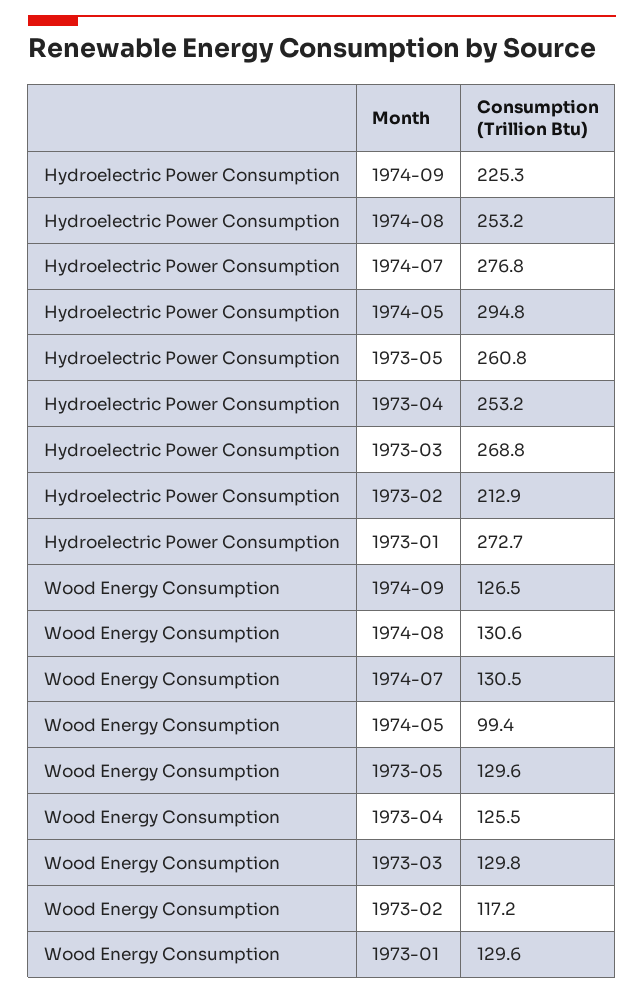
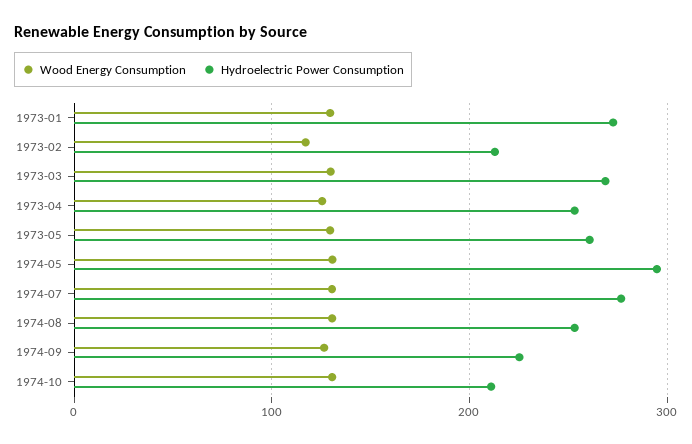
Wood Energy Consumption, 1974-05: 99.4 -> 130
Wood Energy Consumption, 1974-10: none -> 130
Hydroelectric Power Consumption, 1974-10: none -> 210

